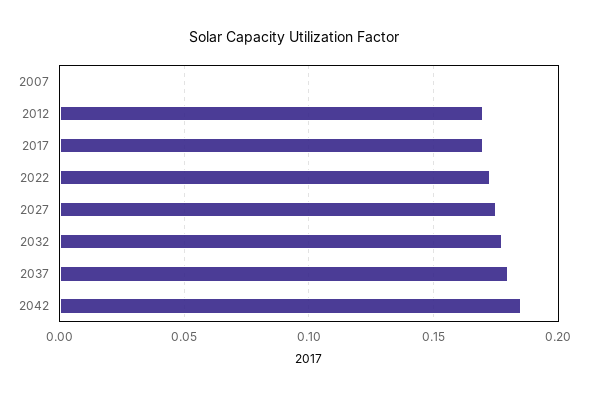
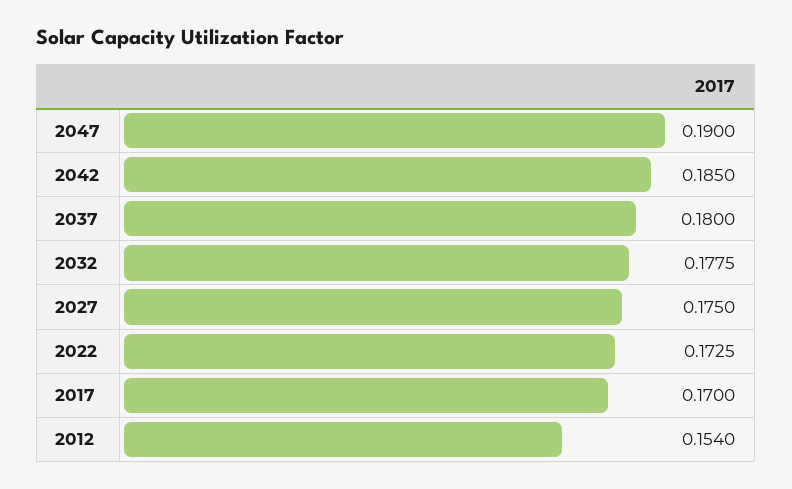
2007: 0 -> none
2012: 0.17 -> 0.154
2047: none -> 0.19

